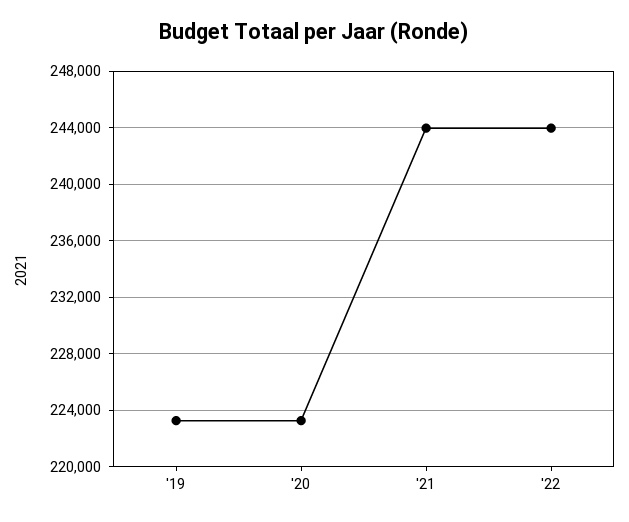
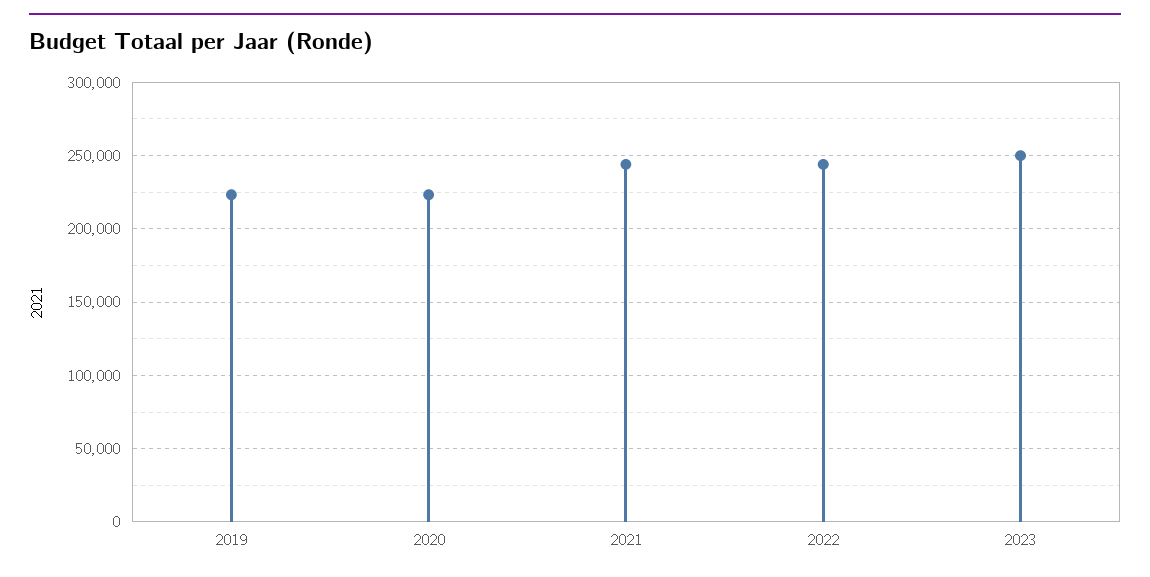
2023: none -> 250000

